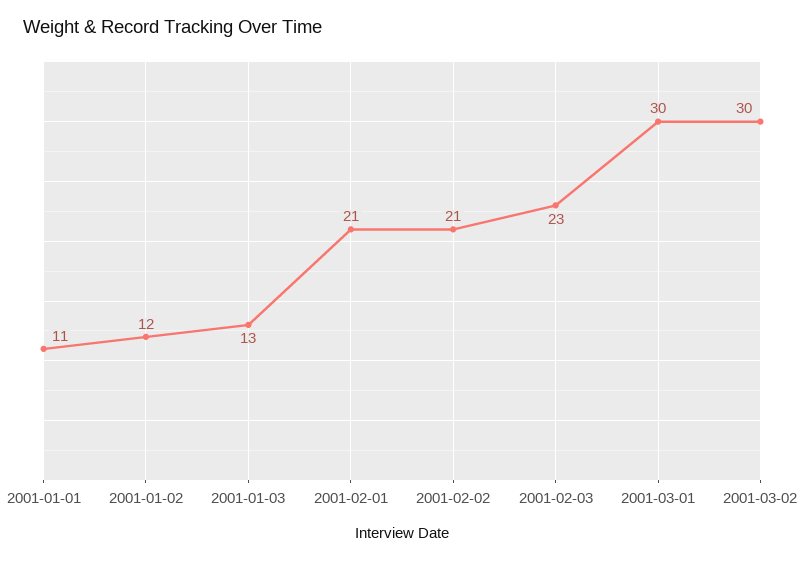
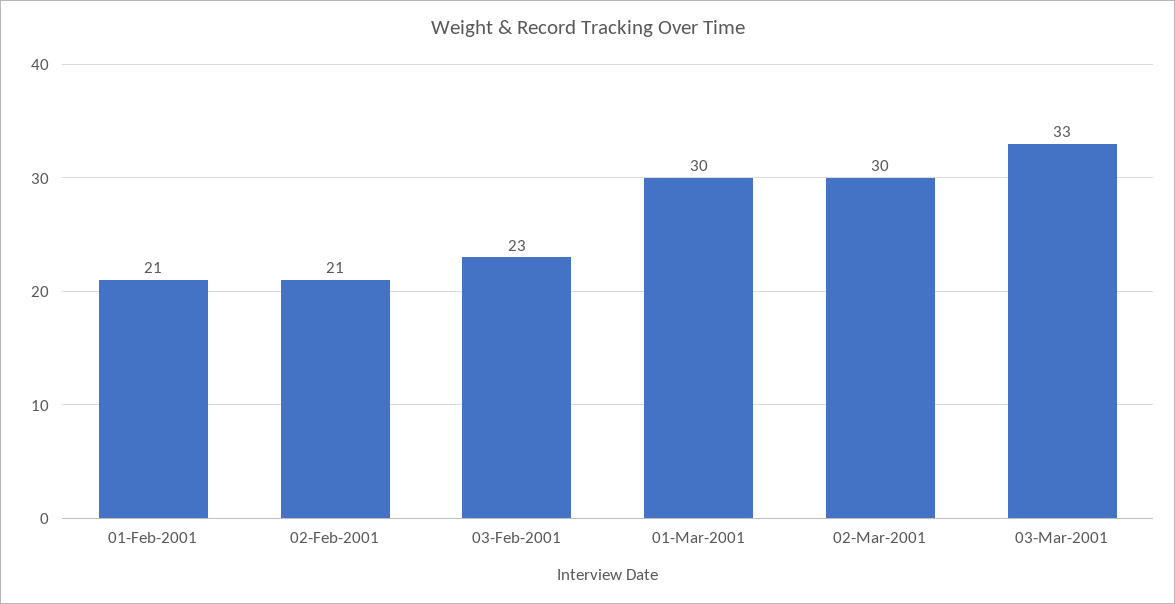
2001-01-01: 11 -> none
2001-01-02: 12 -> none
2001-01-03: 13 -> none
03-Mar-2001: none -> 33

